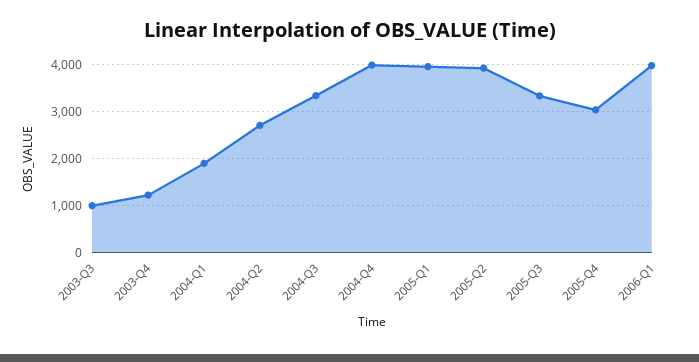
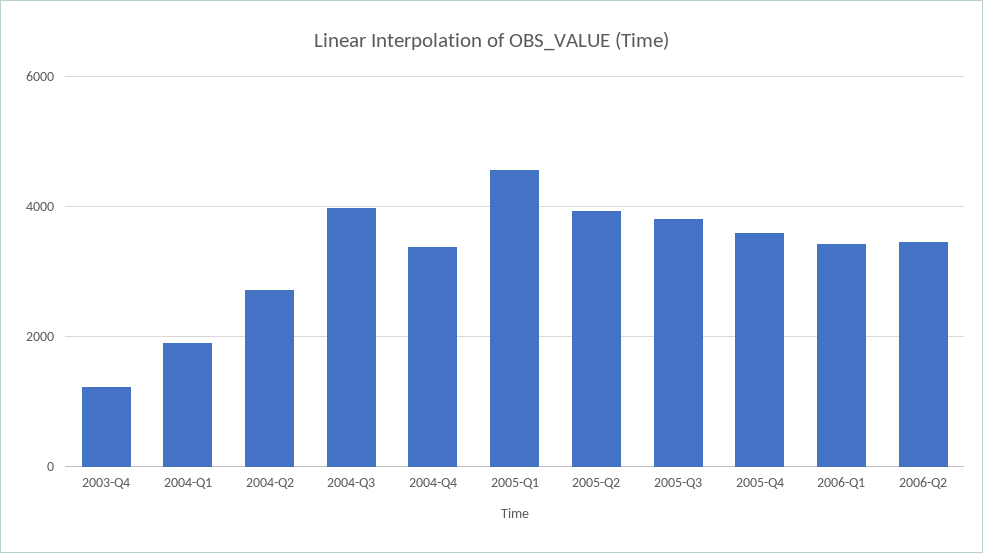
2003-Q3: 1000 -> none
2004-Q3: 3400 -> 4000
2004-Q4: 4000 -> 3400
2005-Q1: 4000 -> 4600
2005-Q3: 3400 -> 3800
2005-Q4: 3000 -> 3600
2006-Q1: 4000 -> 3400
2006-Q2: none -> 3400

